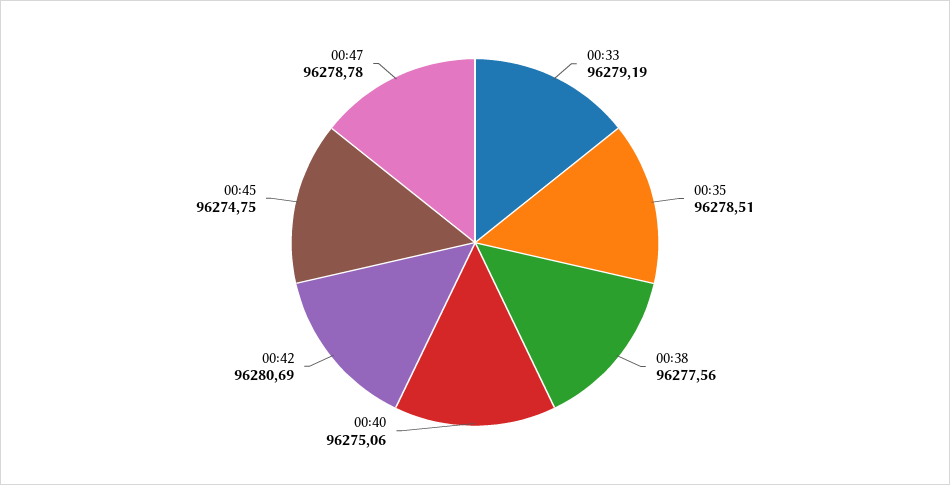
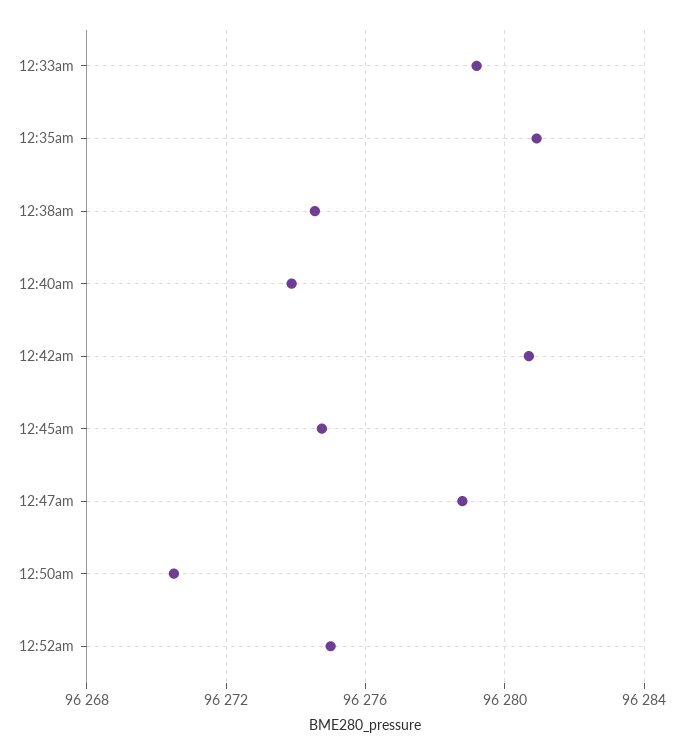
00:35: 96278.51 -> 96281
00:38: 96277.56 -> 96274.5
00:40: 96275.06 -> 96274
12:50am: none -> 96270.5
12:52am: none -> 96275

